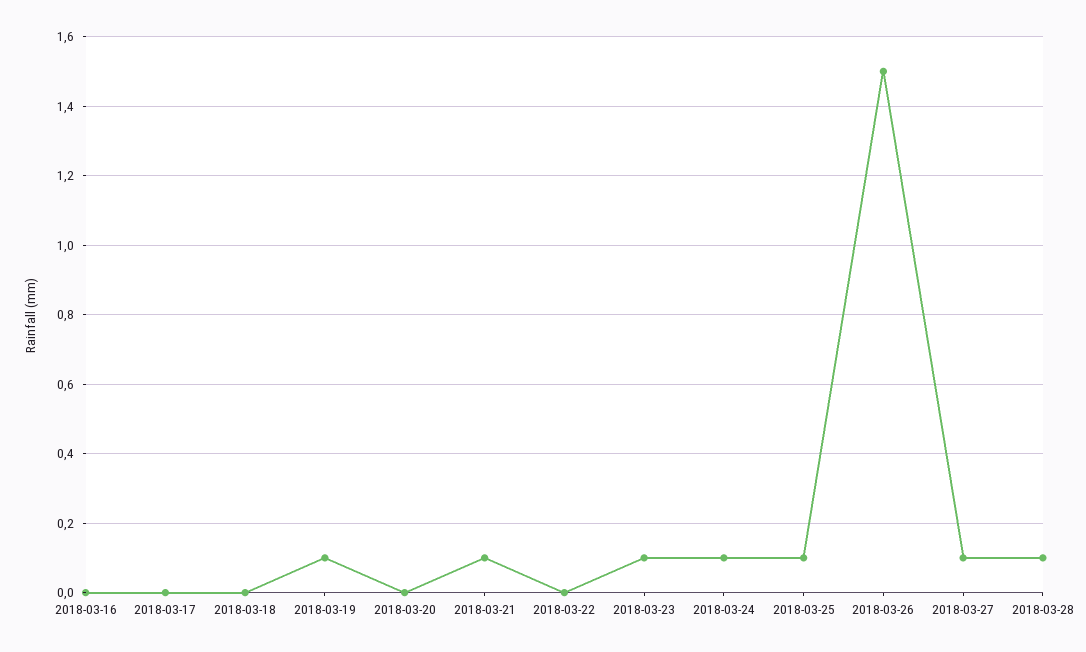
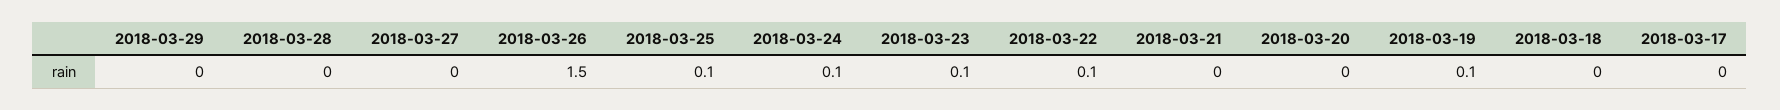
2018-03-16: 0 -> none
2018-03-21: 0.1 -> 0
2018-03-22: 0 -> 0.1
2018-03-27: 0.1 -> 0
2018-03-28: 0.1 -> 0
2018-03-29: none -> 0

